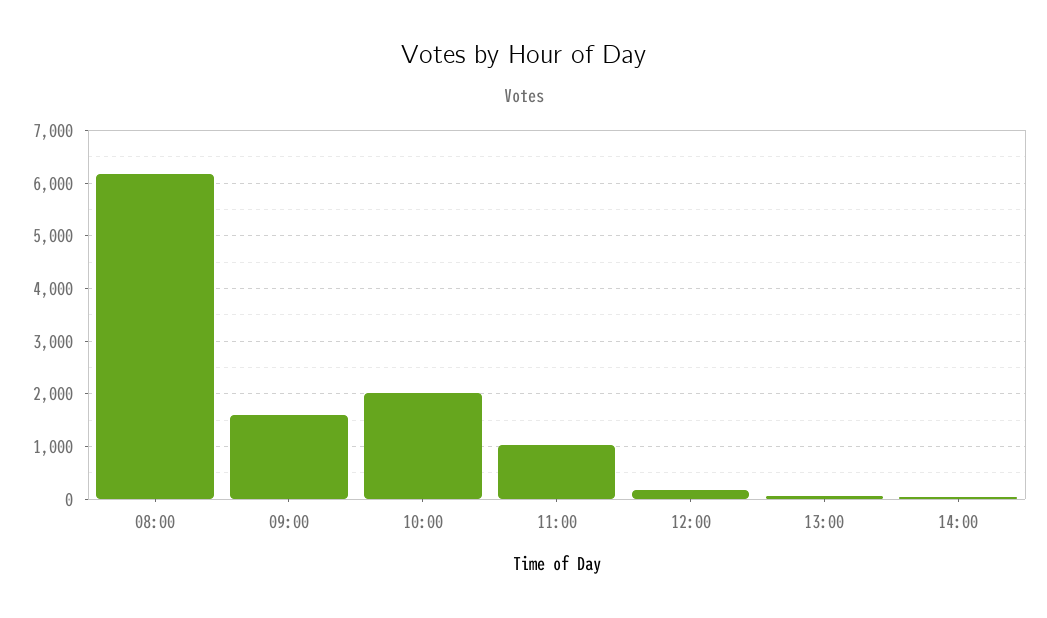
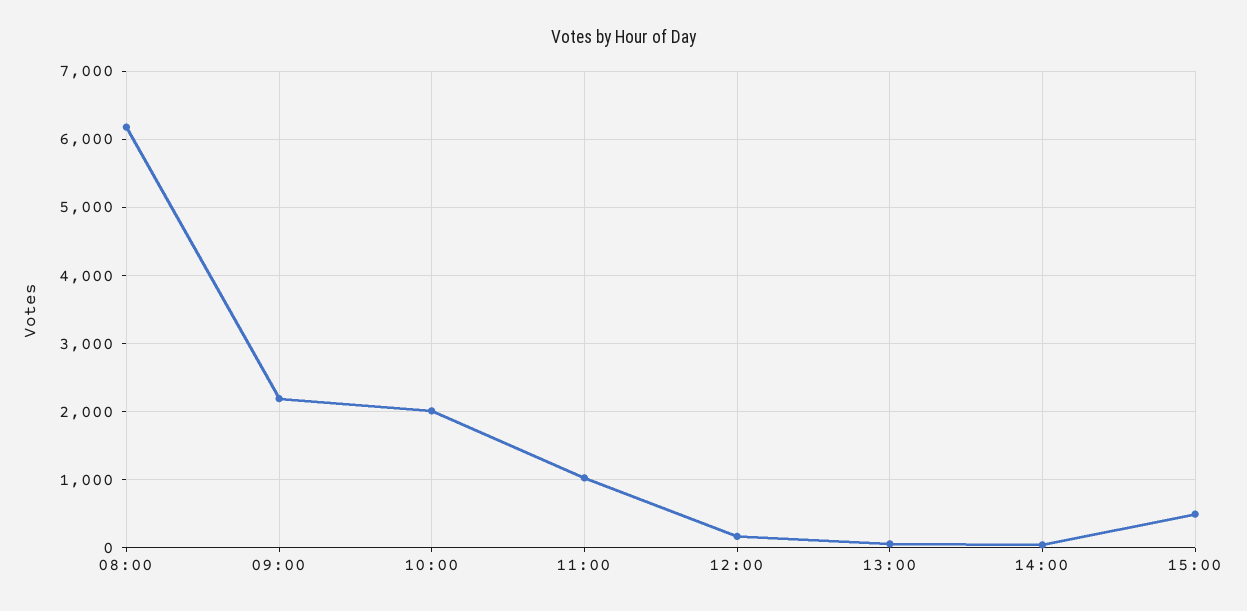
09:00: 1600 -> 2200
15:00: none -> 500

